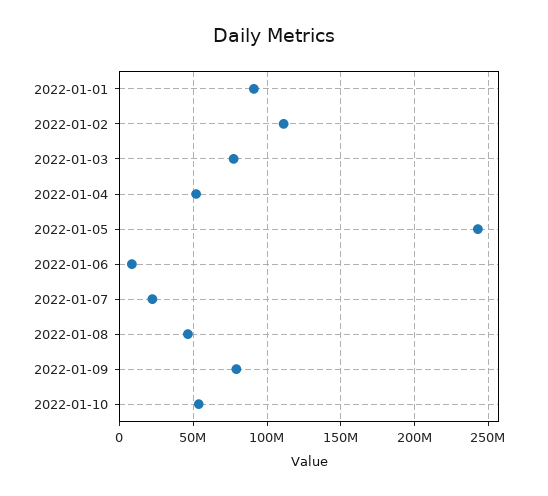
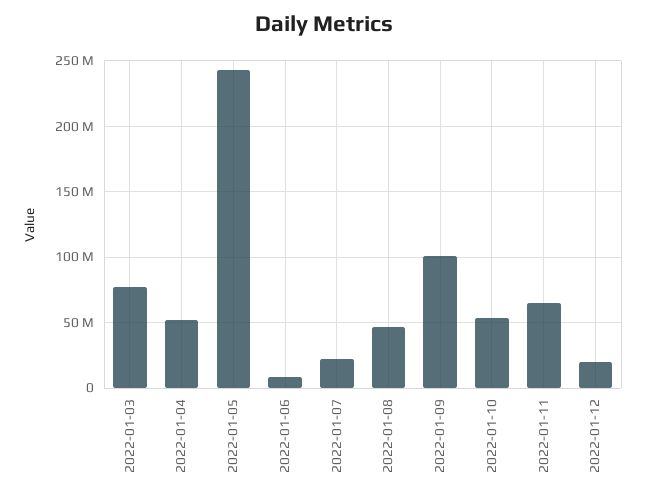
2022-01-01: 90000000 -> none
2022-01-02: 110000000 -> none
2022-01-09: 80000000 -> 100000000
2022-01-11: none -> 65000000
2022-01-12: none -> 20000000

